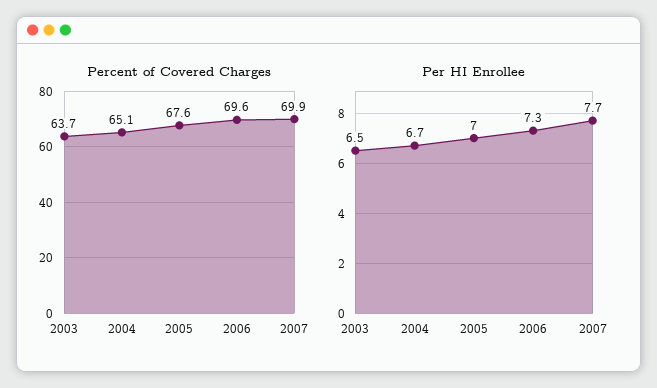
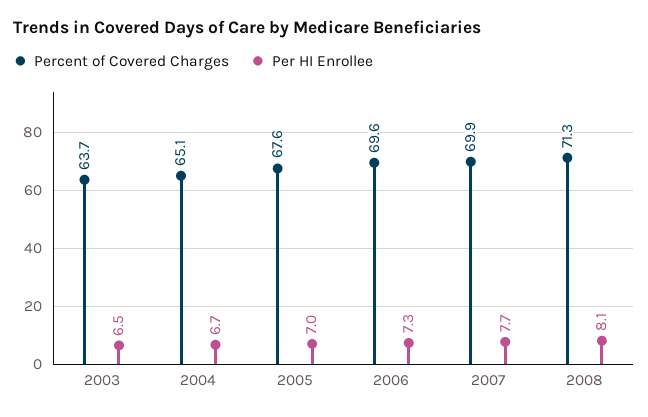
Percent of Covered Charges, 2008: none -> 71.3
Per HI Enrollee, 2008: none -> 8.1

